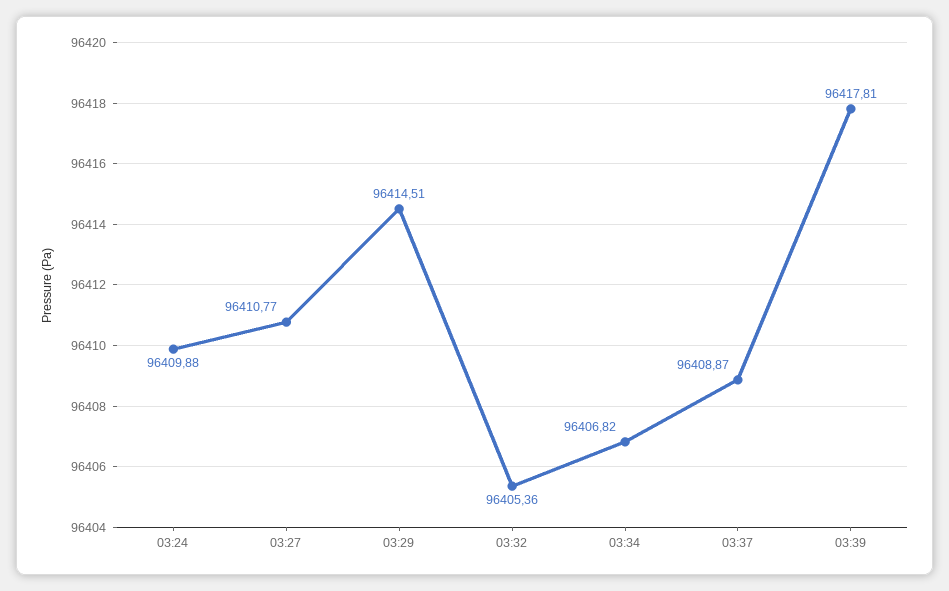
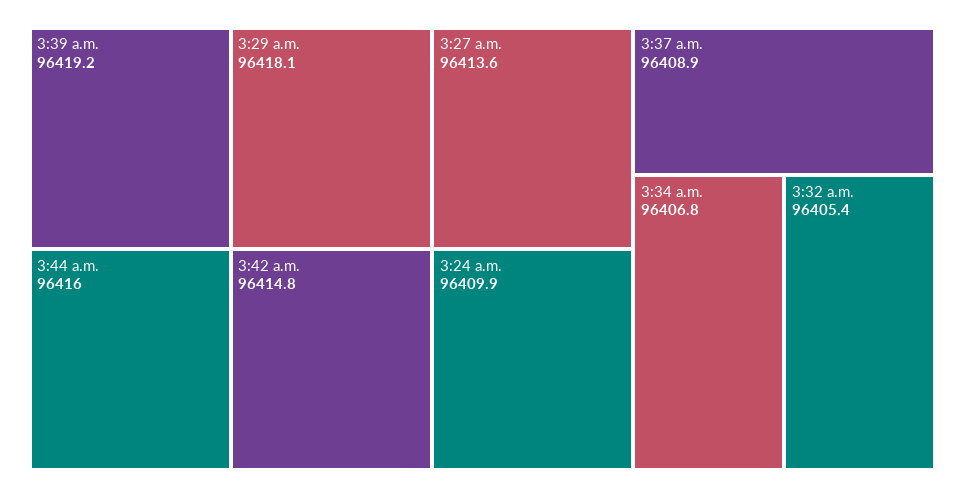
03:27: 96410.77 -> 96413.6
03:29: 96414.51 -> 96418.1
03:39: 96417.81 -> 96419.2
3:44 a.m.: none -> 96416
3:42 a.m.: none -> 96414.8

